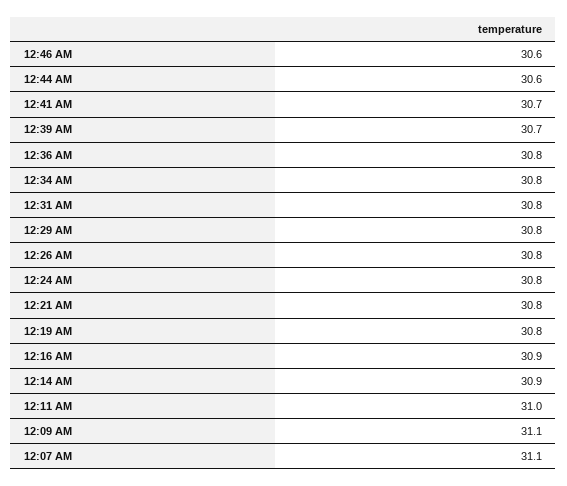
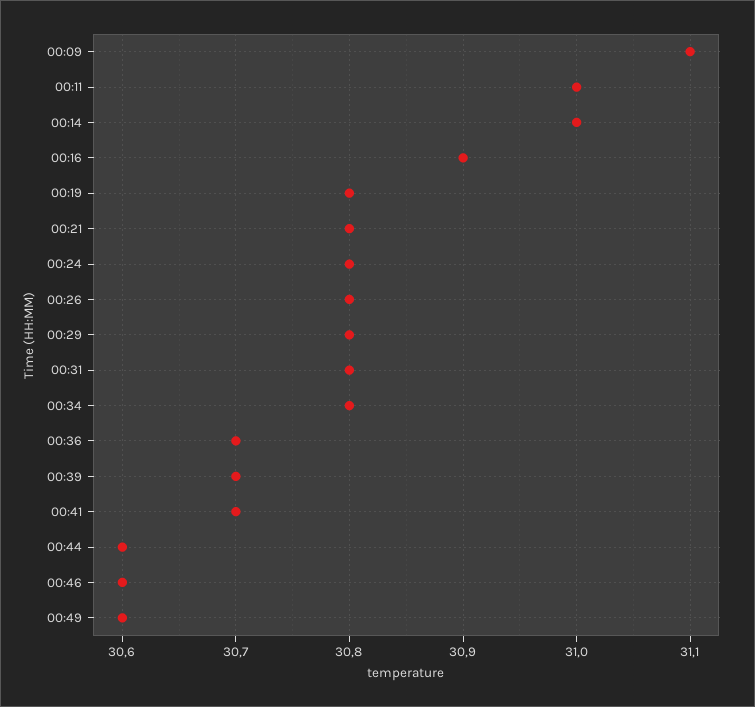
12:36 AM: 30.8 -> 30.7
12:14 AM: 30.9 -> 31
12:07 AM: 31.1 -> none
00:49: none -> 30.6

